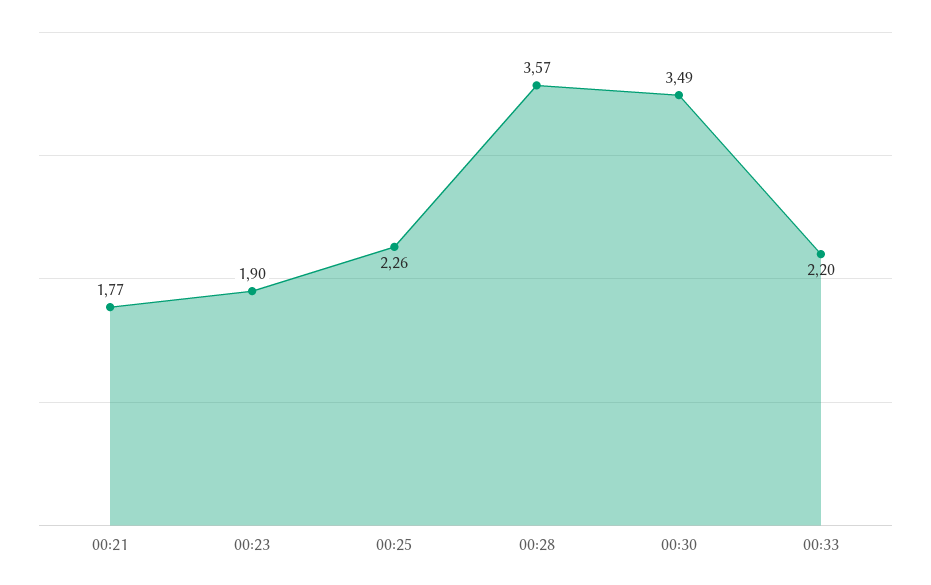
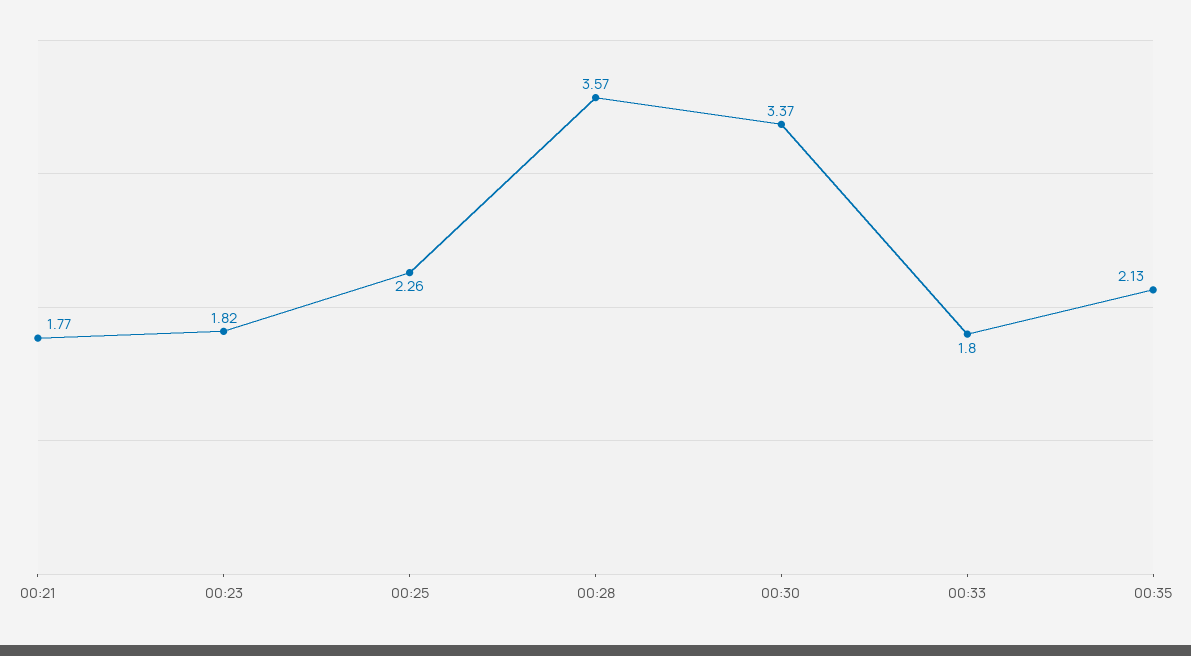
00:23: 1.9 -> 1.82
00:30: 3.49 -> 3.37
00:33: 2.2 -> 1.8
00:35: none -> 2.13

